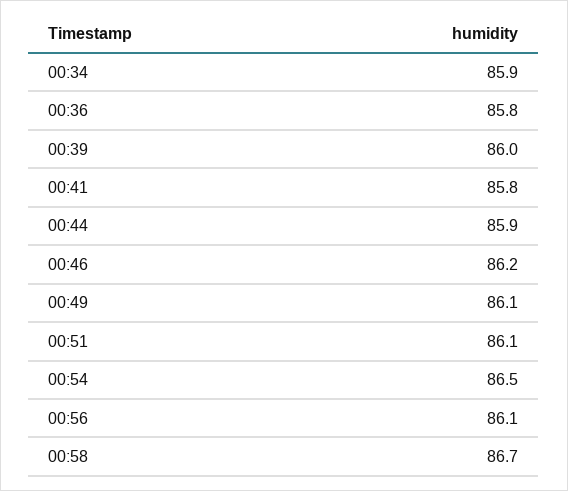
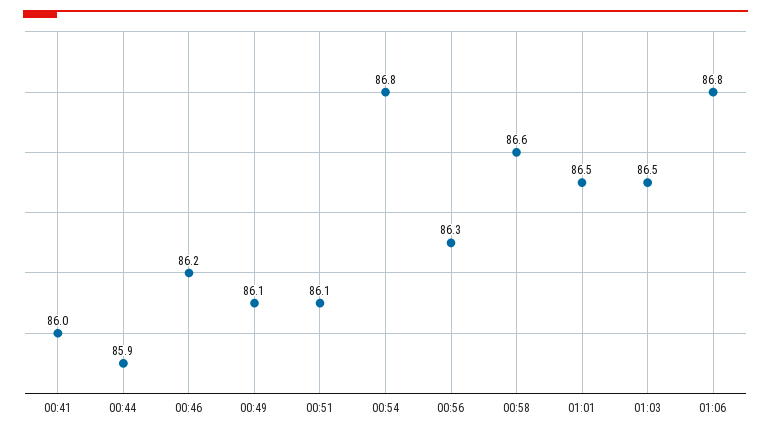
00:34: 85.9 -> none
00:36: 85.8 -> none
00:39: 86 -> none
00:41: 85.8 -> 86
00:54: 86.5 -> 86.8
00:56: 86.1 -> 86.3
00:58: 86.7 -> 86.6
01:01: none -> 86.5
01:03: none -> 86.5
01:06: none -> 86.8

